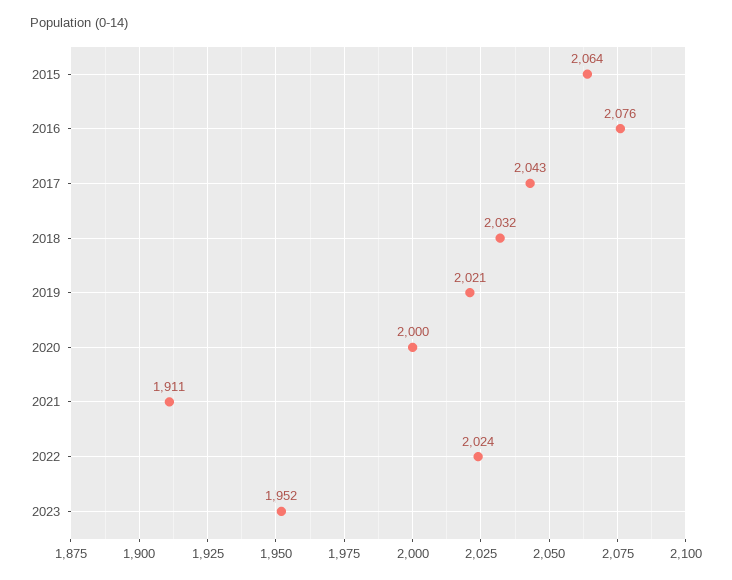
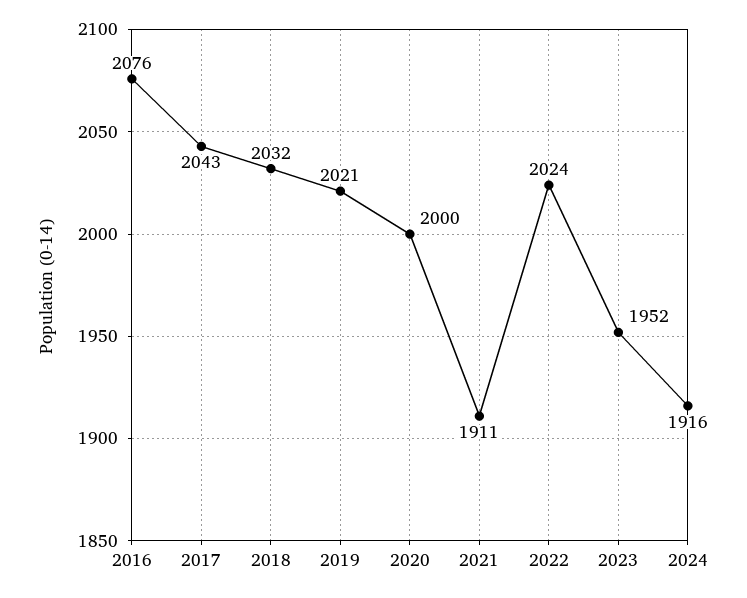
2015: 2064 -> none
2024: none -> 1916

